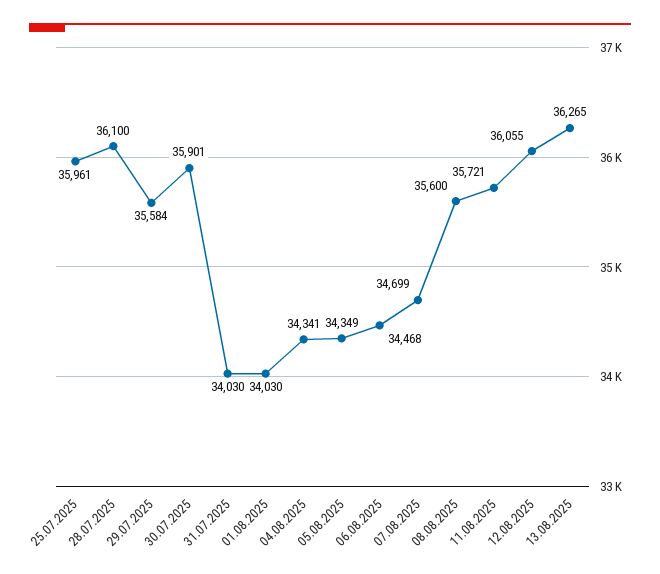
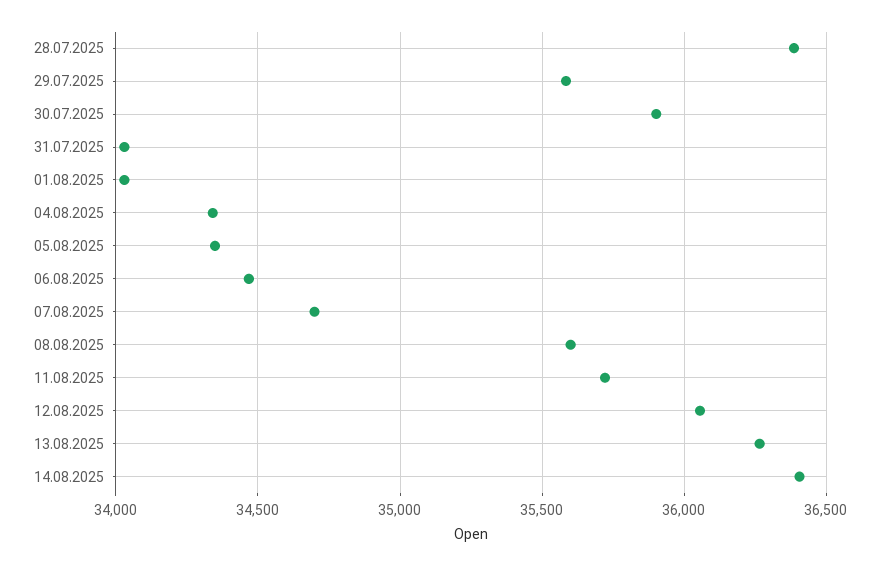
25.07.2025: 35961 -> none
28.07.2025: 36100 -> 36400
14.08.2025: none -> 36400

